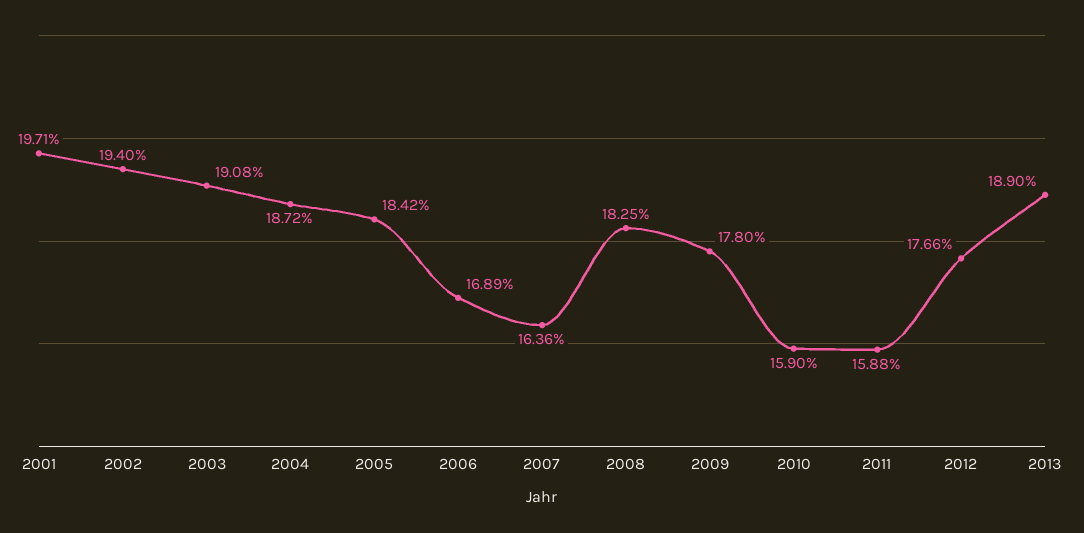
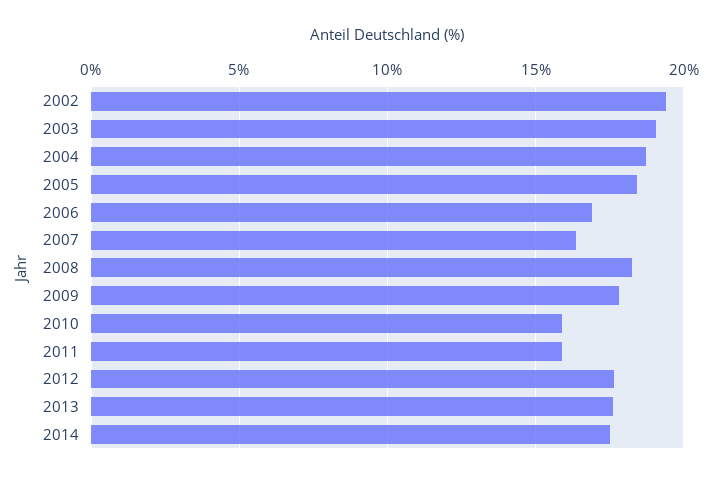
2001: 19.71 -> none
2013: 18.9 -> 17.5
2014: none -> 17.5

